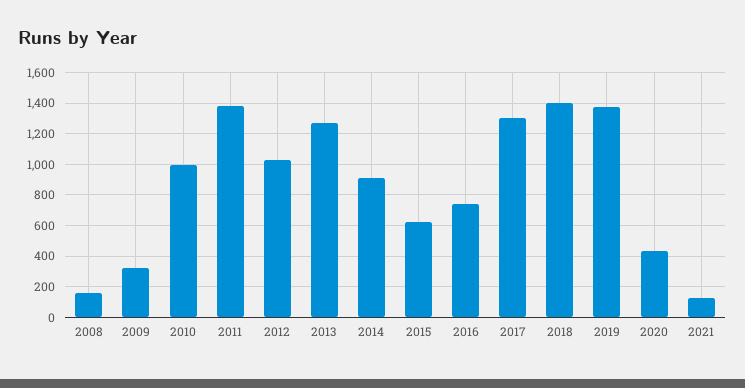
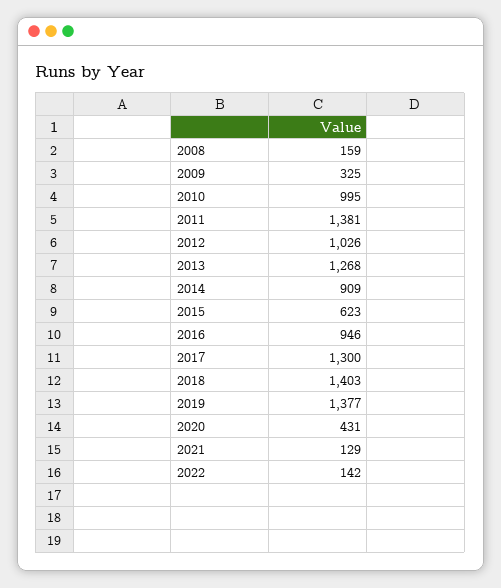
2016: 750 -> 946
2022: none -> 142

